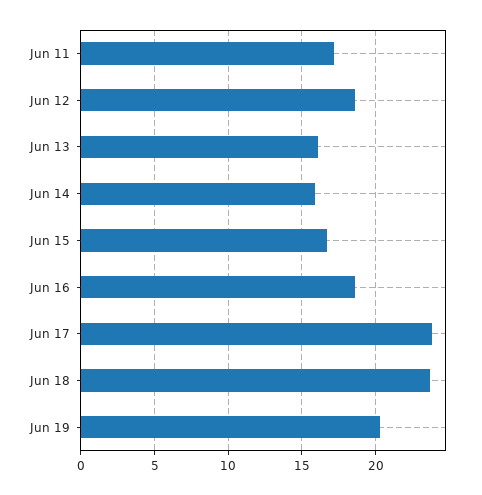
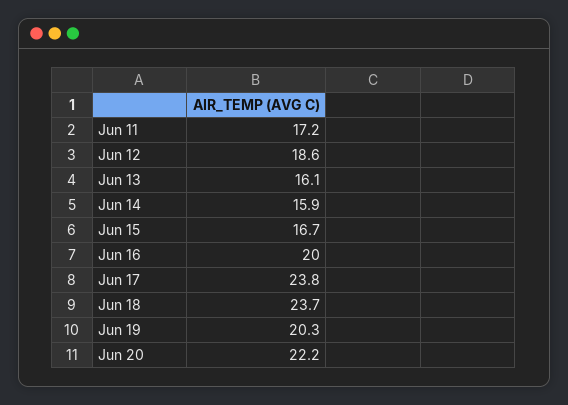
Jun 16: 18.5 -> 20
Jun 20: none -> 22.2

